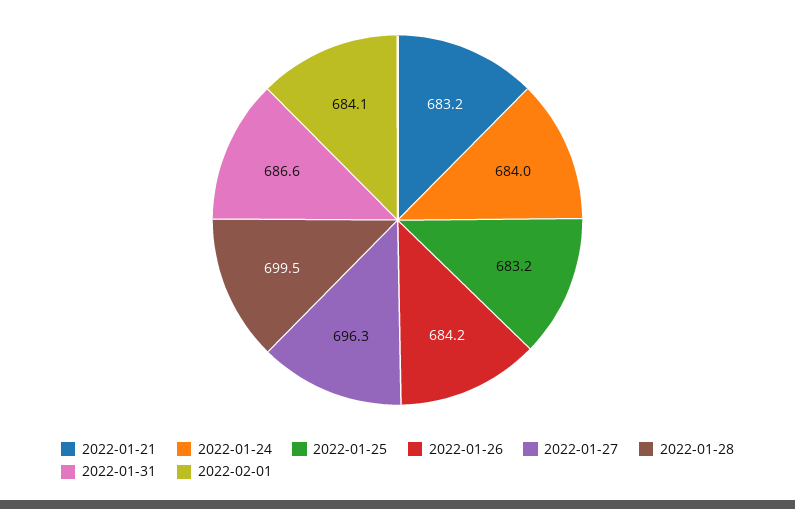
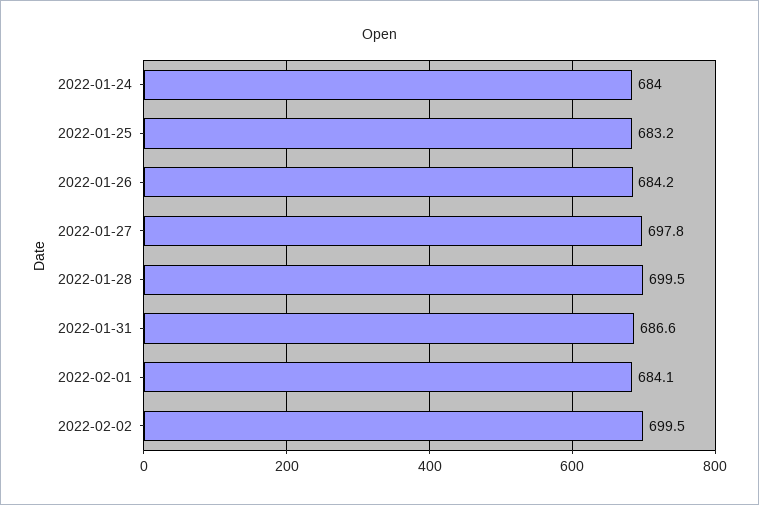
2022-01-21: 683.2 -> none
2022-01-27: 696.3 -> 697.8
2022-02-02: none -> 699.5

